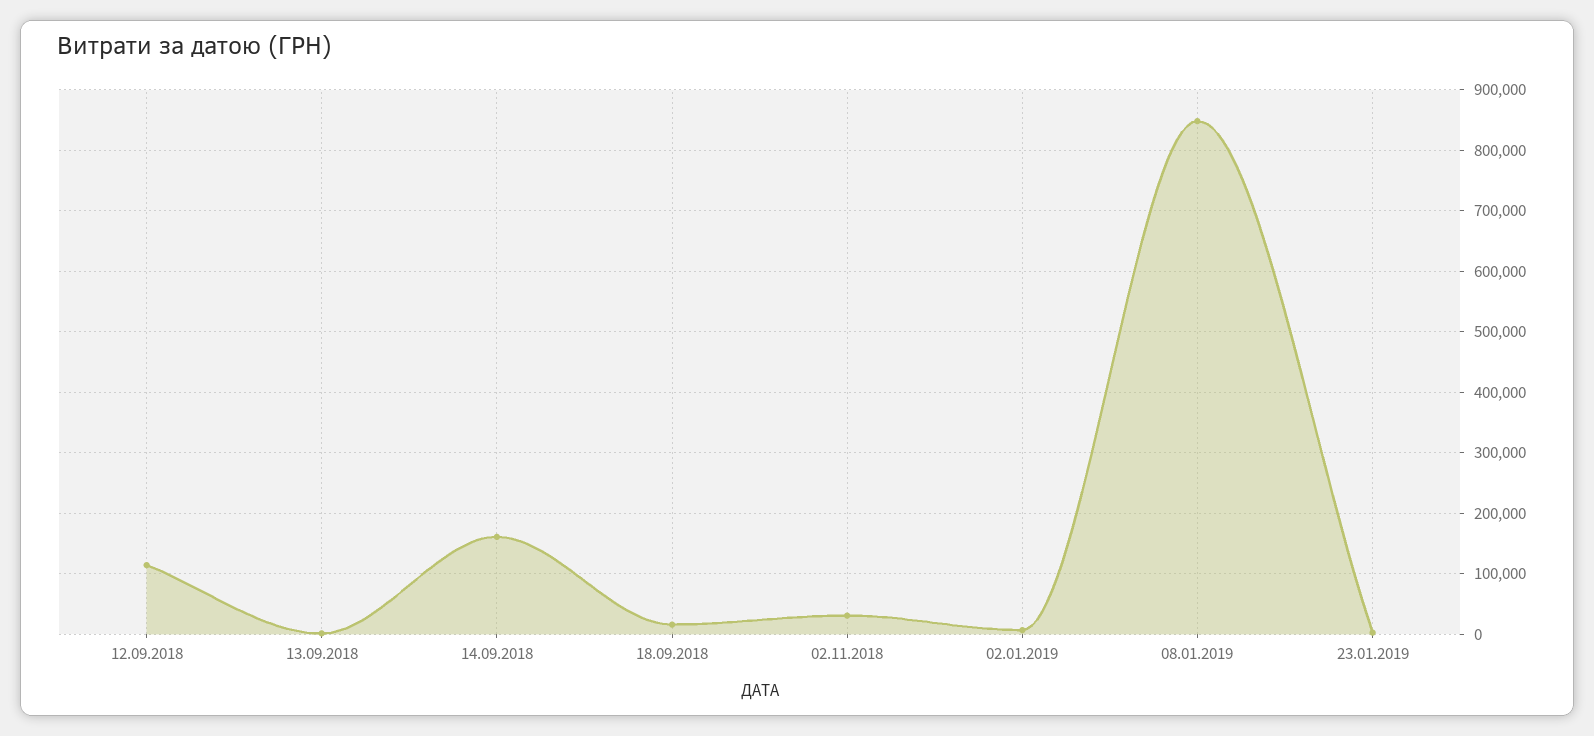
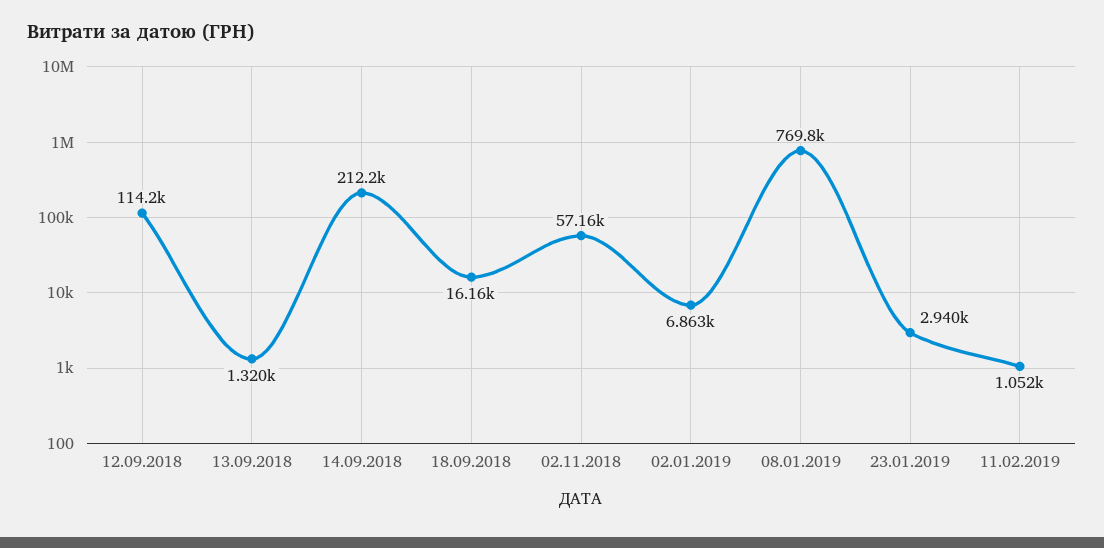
14.09.2018: 160000 -> 212200
02.11.2018: 30000 -> 57160
08.01.2019: 850000 -> 769800
11.02.2019: none -> 1052

